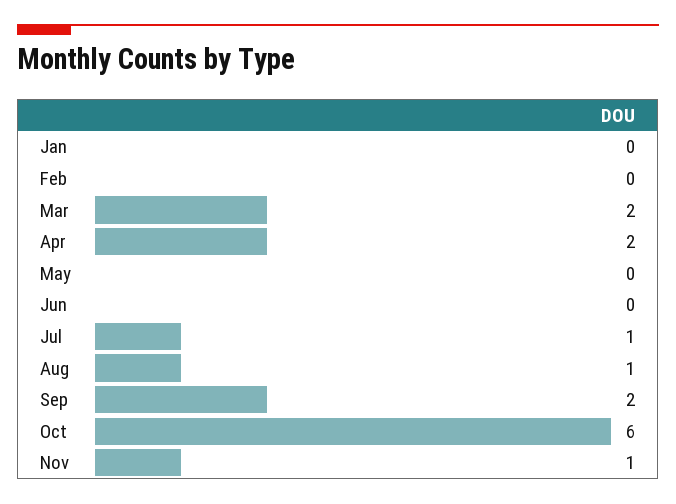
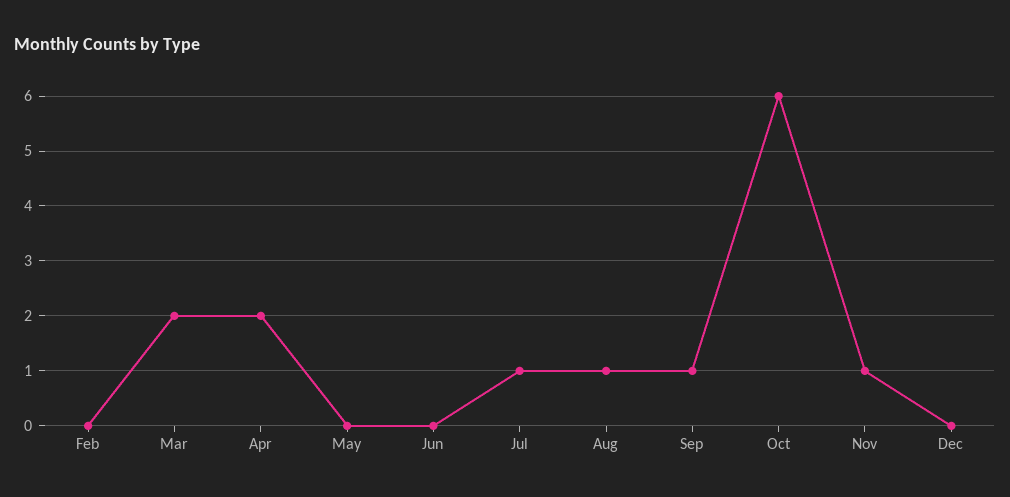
Jan: 0 -> none
Sep: 2 -> 1
Dec: none -> 0

